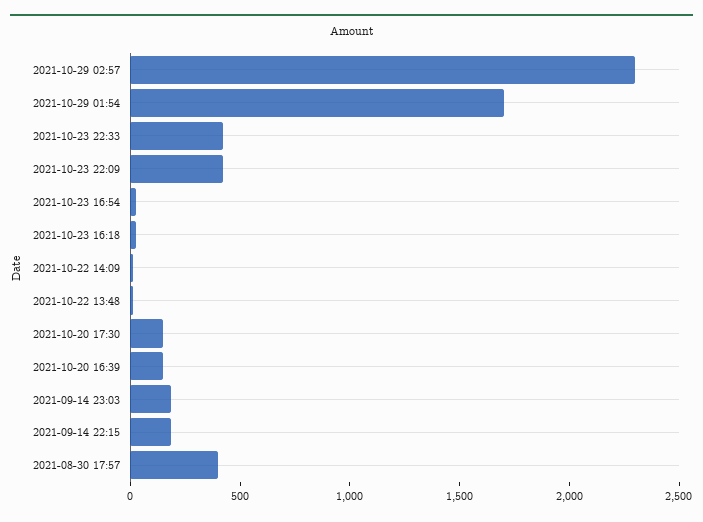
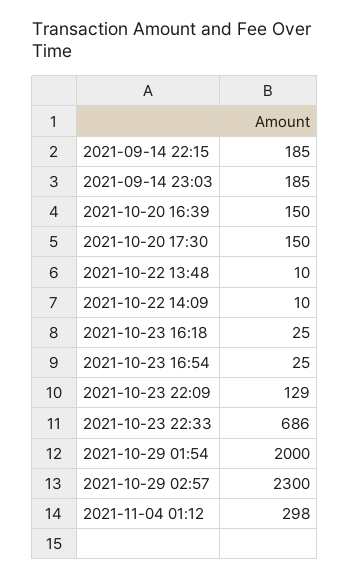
2021-10-29 01:54: 1700 -> 2000
2021-10-23 22:33: 400 -> 686
2021-10-23 22:09: 400 -> 129
2021-08-30 17:57: 400 -> none
2021-11-04 01:12: none -> 298

